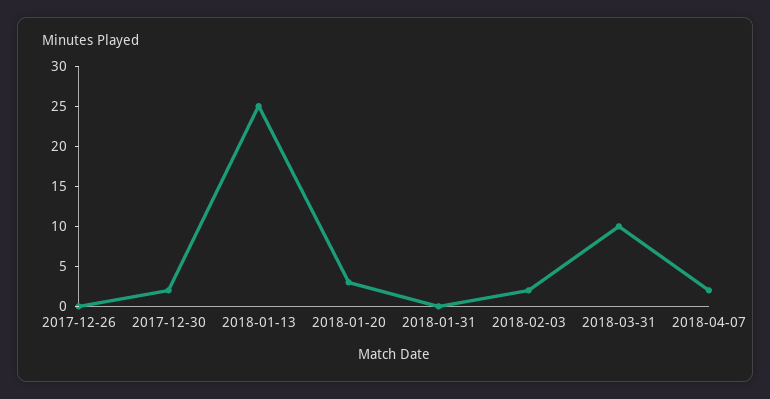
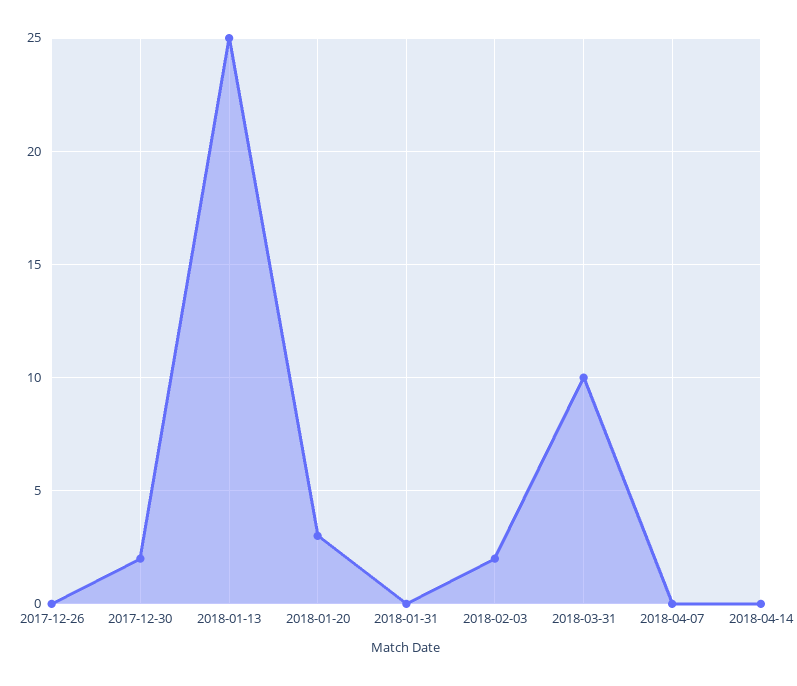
2018-04-07: 2 -> 0
2018-04-14: none -> 0

